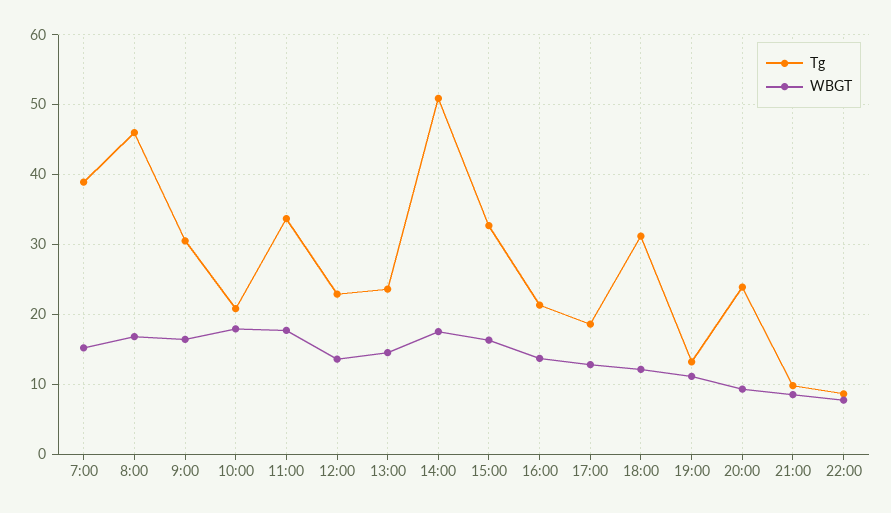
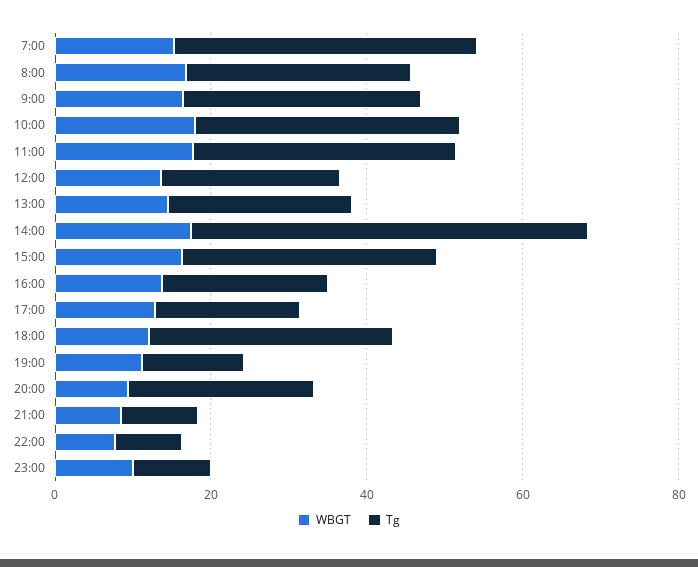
Tg, 8:00: 46 -> 30
Tg, 10:00: 21 -> 35
WBGT, 23:00: none -> 10
Tg, 23:00: none -> 10

